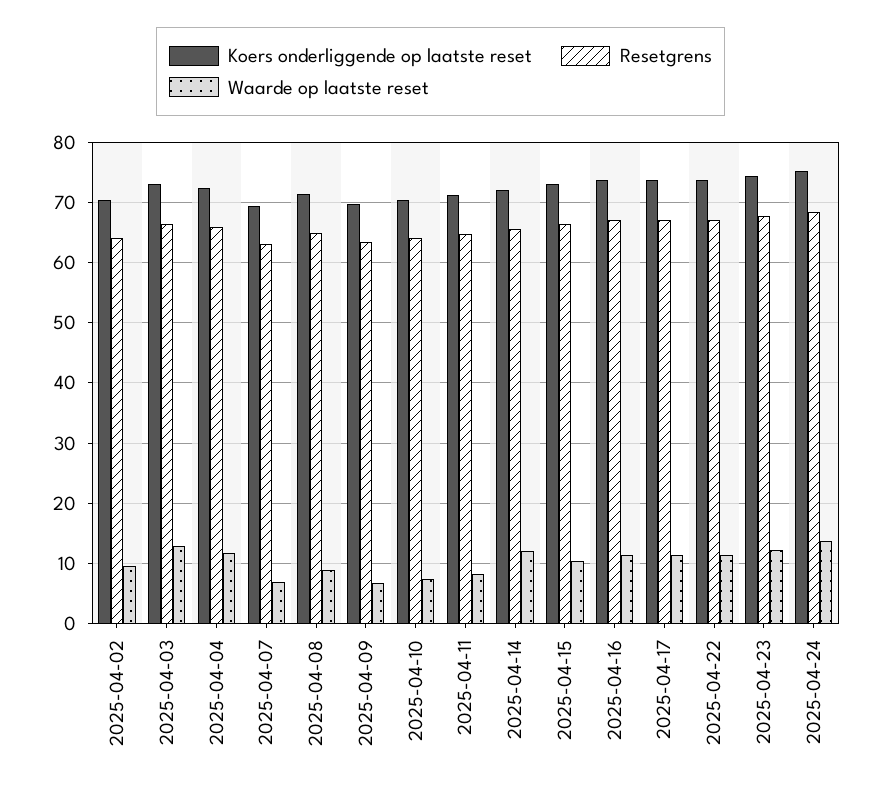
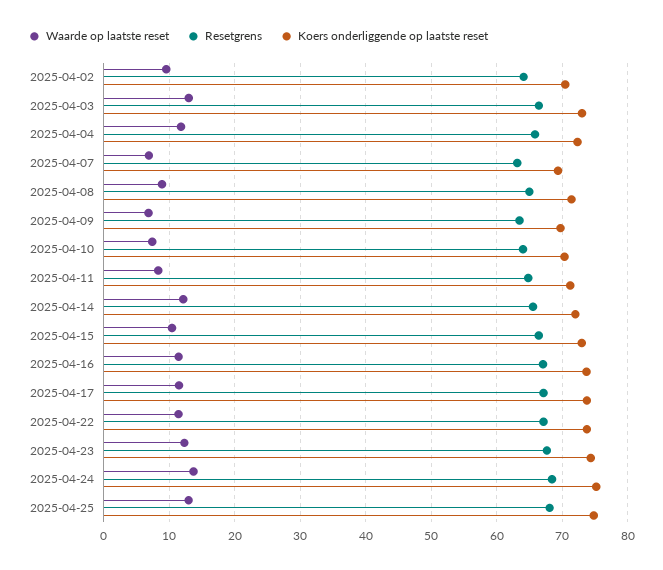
Waarde op laatste reset, 2025-04-25: none -> 13
Resetgrens, 2025-04-25: none -> 68
Koers onderliggende op laatste reset, 2025-04-25: none -> 75

